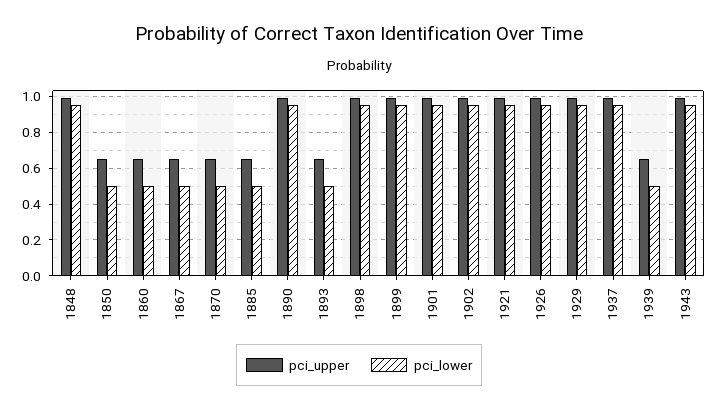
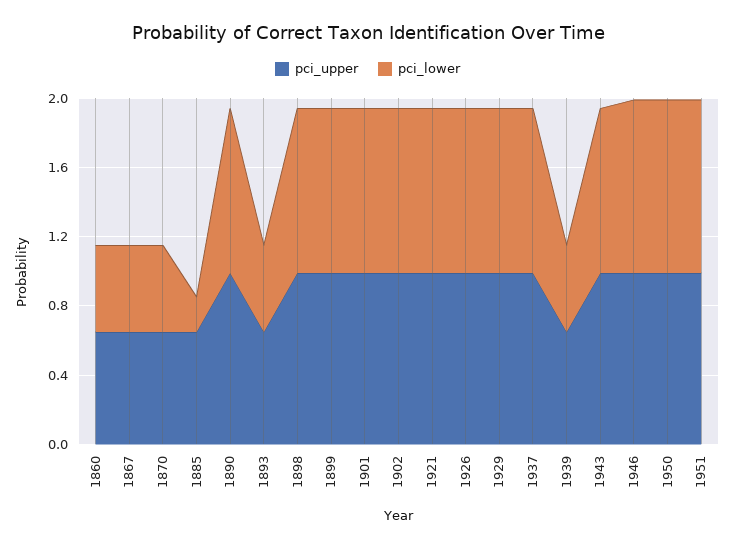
pci_upper, 1848: 1 -> none
pci_lower, 1848: 0.95 -> none
pci_upper, 1850: 0.65 -> none
pci_lower, 1850: 0.5 -> none
pci_lower, 1885: 0.5 -> 0.2
pci_upper, 1946: none -> 1
pci_lower, 1946: none -> 1
pci_upper, 1950: none -> 1
pci_lower, 1950: none -> 1
pci_upper, 1951: none -> 1
pci_lower, 1951: none -> 1

